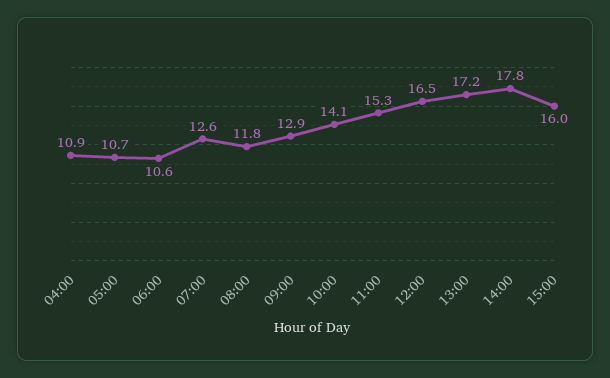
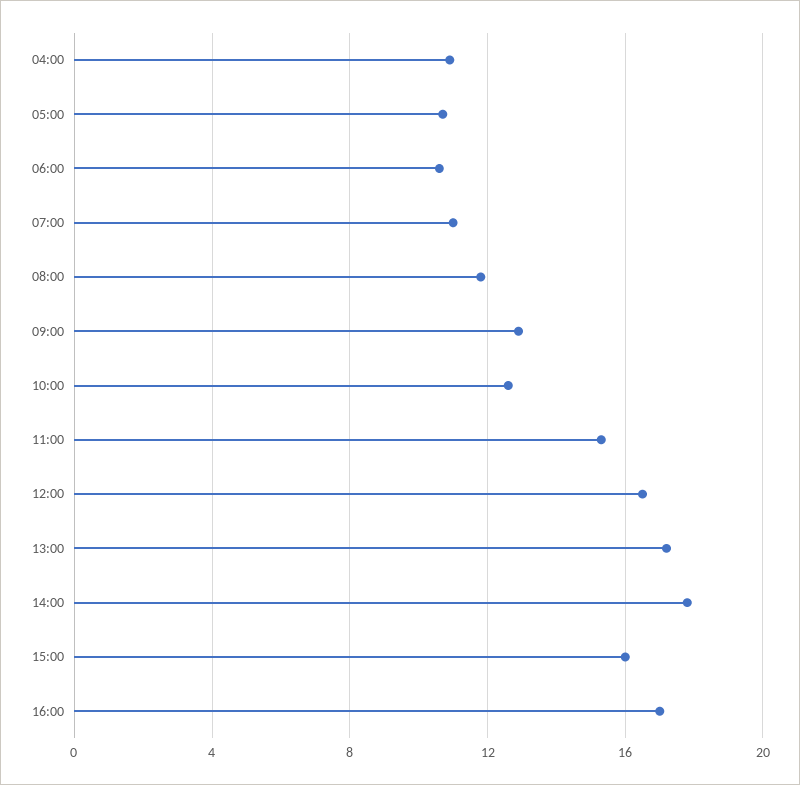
07:00: 12.6 -> 11
10:00: 14.1 -> 12.5
16:00: none -> 17

